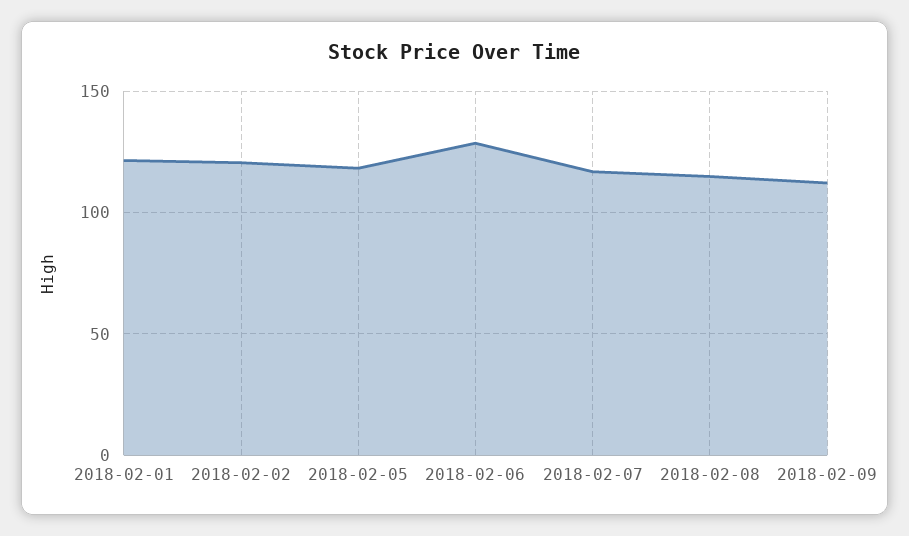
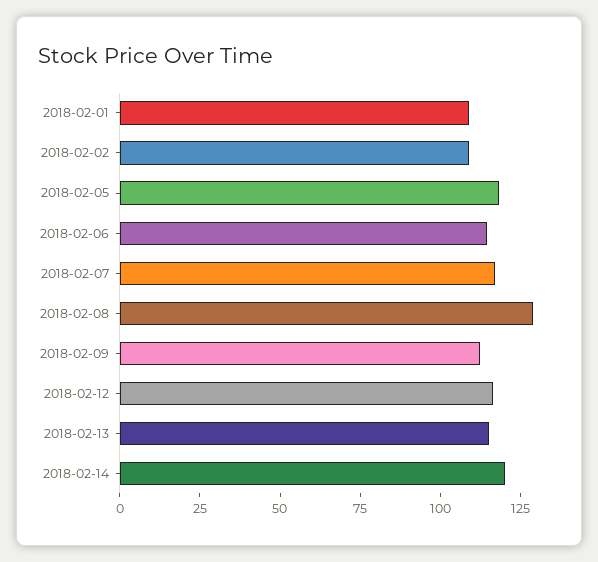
2018-02-01: 120 -> 110
2018-02-02: 120 -> 110
2018-02-06: 130 -> 115
2018-02-08: 115 -> 130
2018-02-12: none -> 115
2018-02-13: none -> 115
2018-02-14: none -> 120

